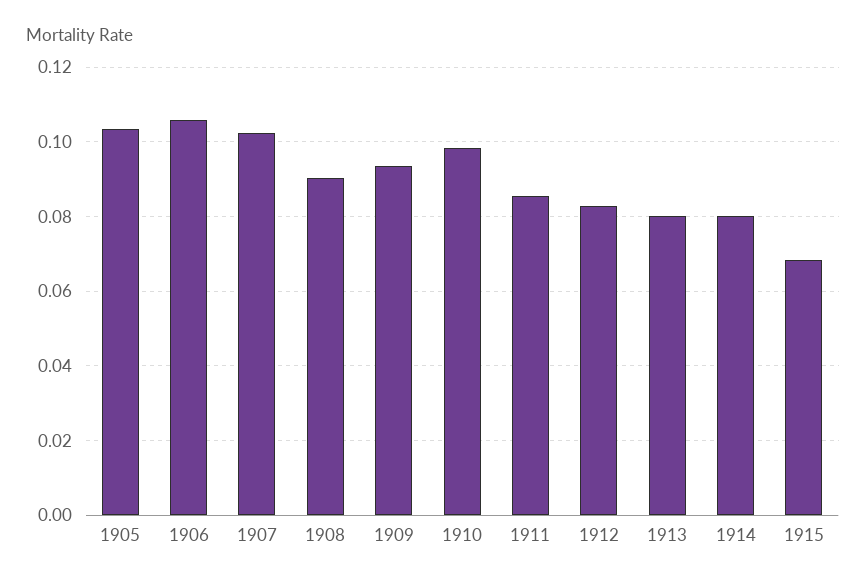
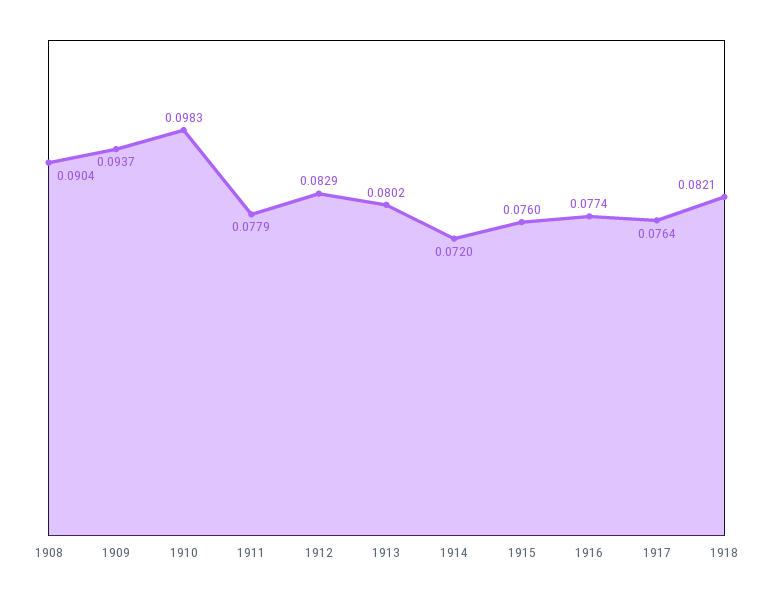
1905: 0.104 -> none
1906: 0.106 -> none
1907: 0.102 -> none
1911: 0.086 -> 0.0779
1914: 0.08 -> 0.072
1915: 0.068 -> 0.076
1916: none -> 0.0774
1917: none -> 0.0764
1918: none -> 0.0821

